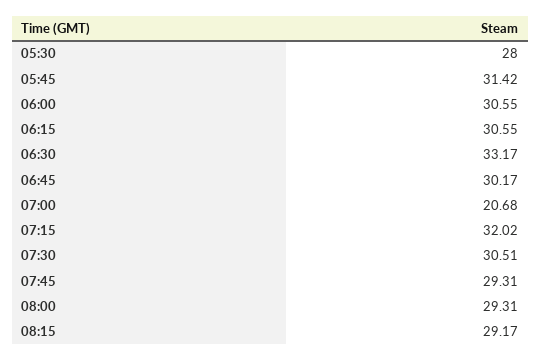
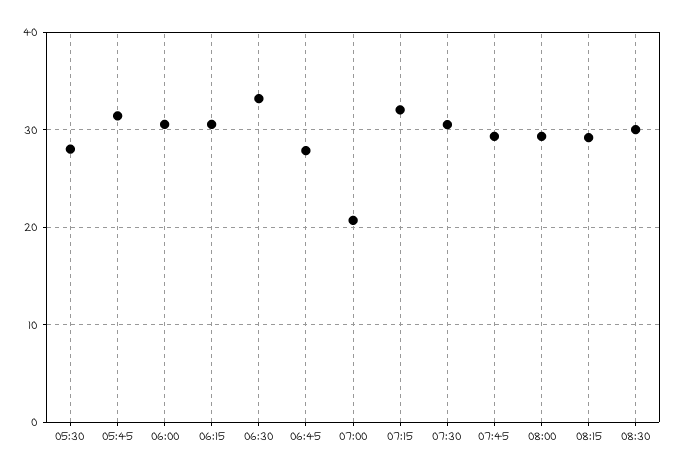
06:45: 30.17 -> 28
08:30: none -> 30

